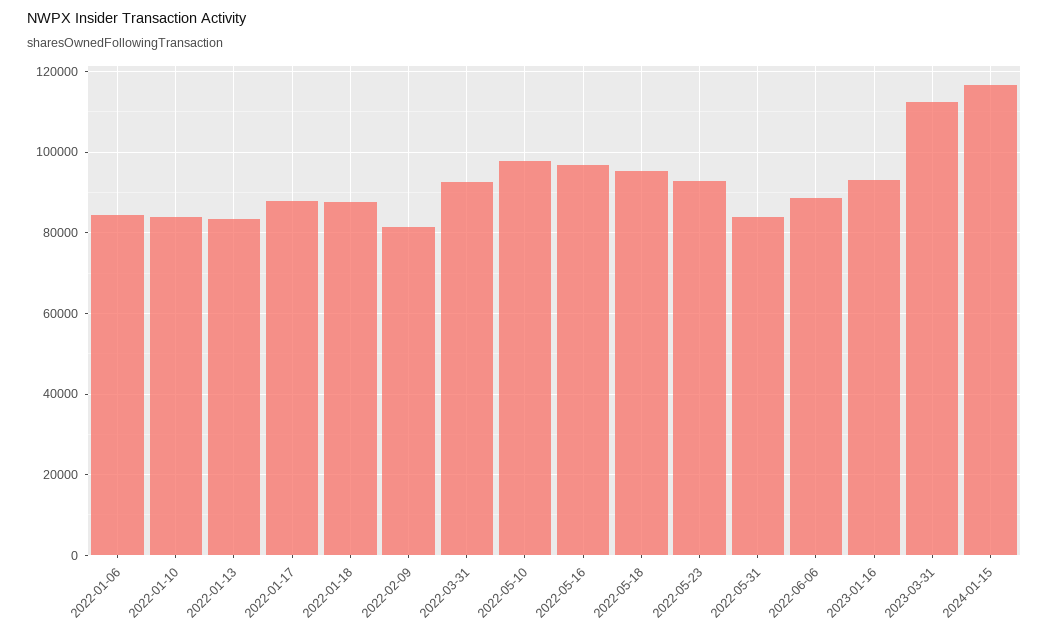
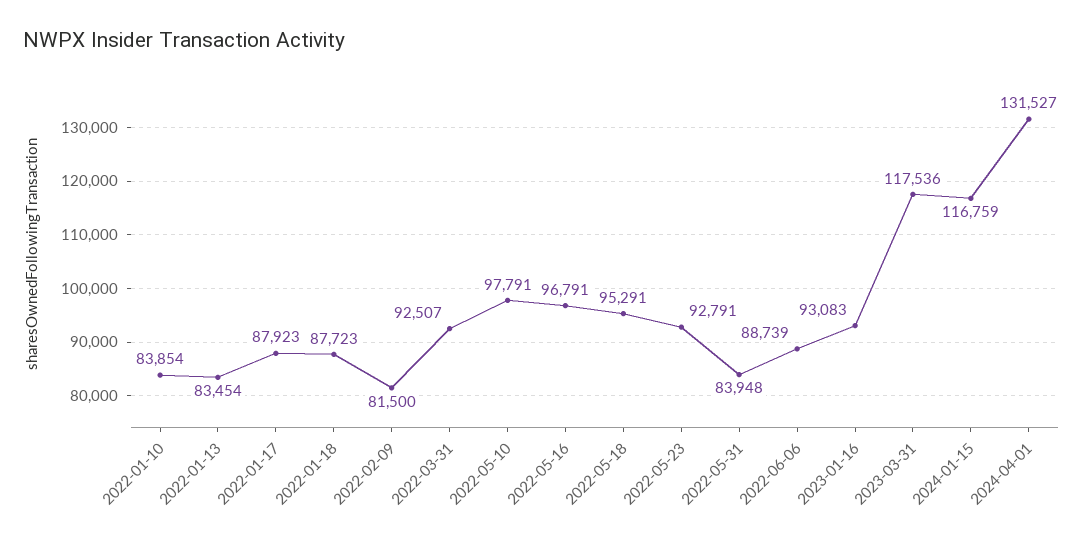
2022-01-06: 84000 -> none
2023-03-31: 112000 -> 117536
2024-04-01: none -> 131527

